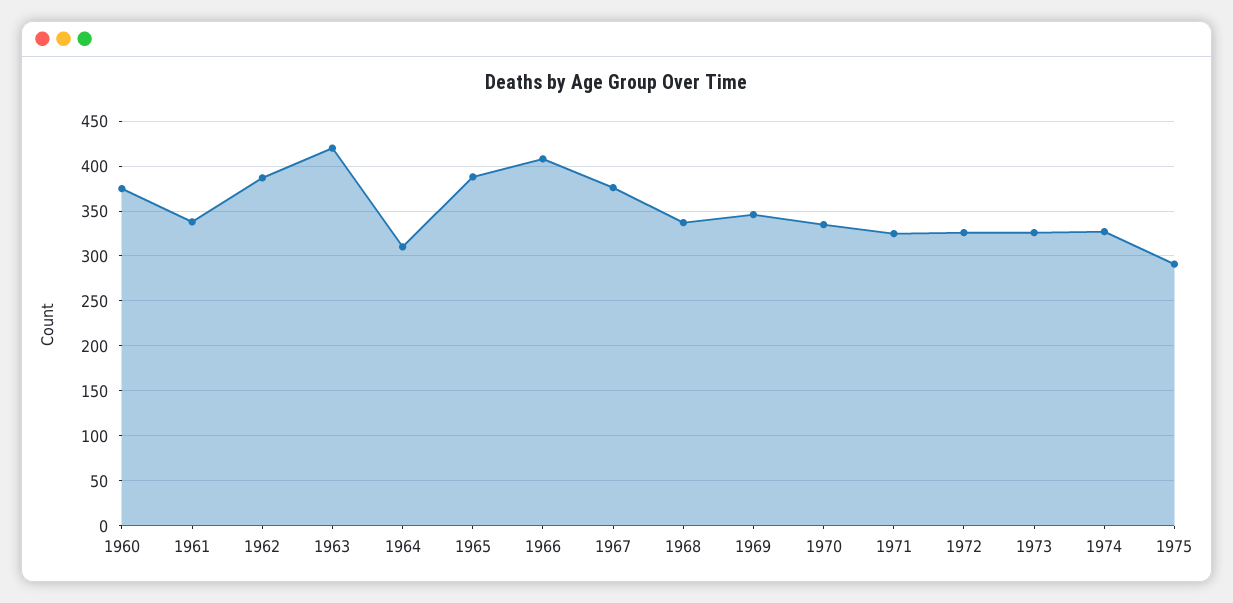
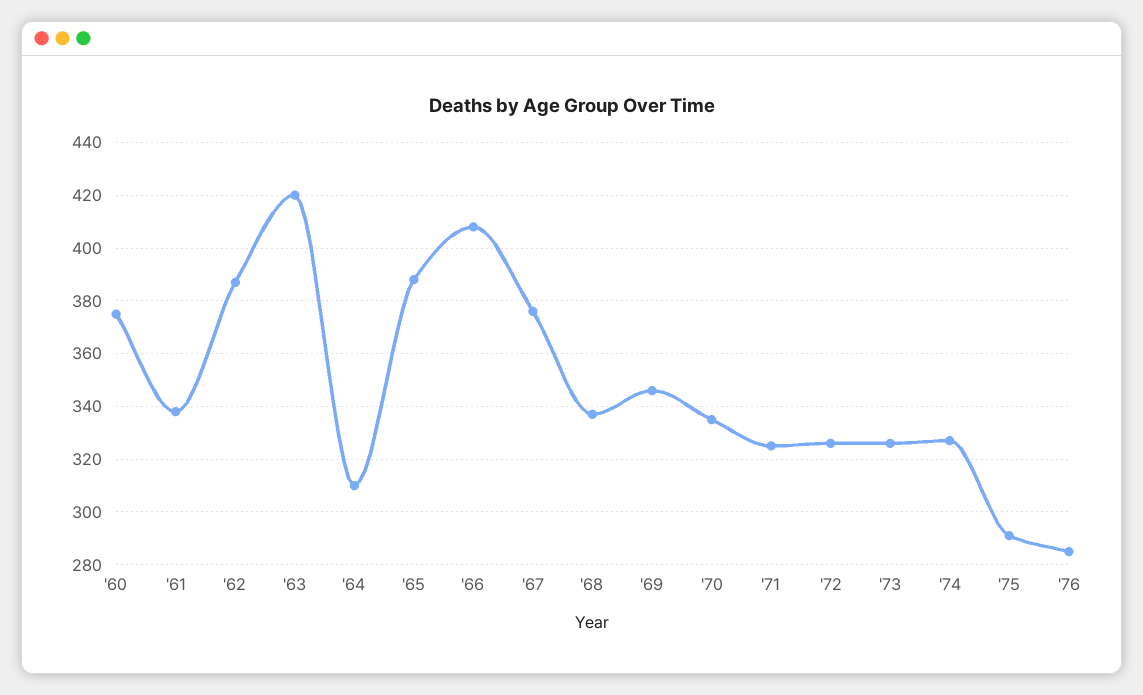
'76: none -> 285

